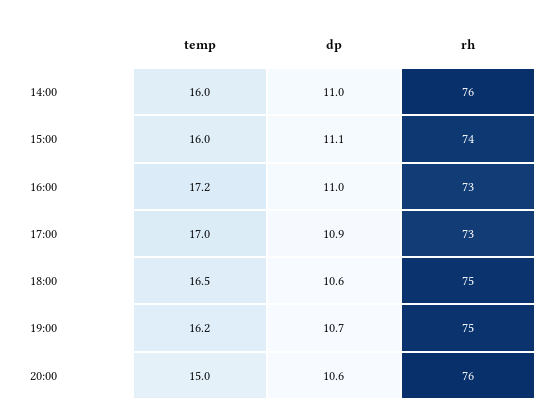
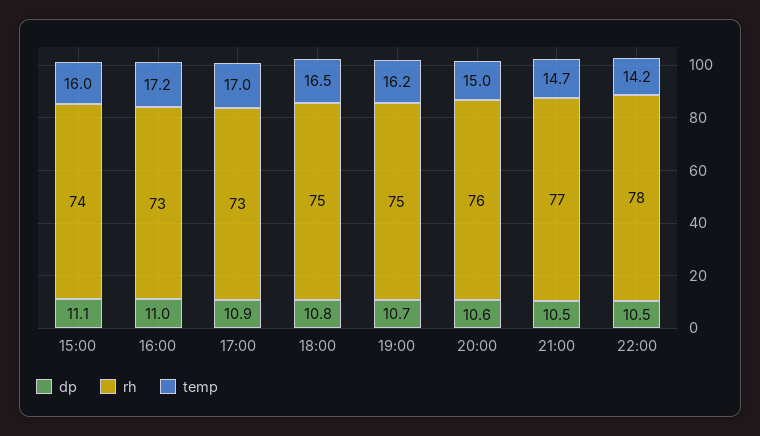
temp, 14:00: 16 -> none
dp, 14:00: 11 -> none
rh, 14:00: 76 -> none
dp, 18:00: 10.6 -> 10.8
dp, 21:00: none -> 10.5
rh, 21:00: none -> 77
temp, 21:00: none -> 14.7
dp, 22:00: none -> 10.5
rh, 22:00: none -> 78
temp, 22:00: none -> 14.2

